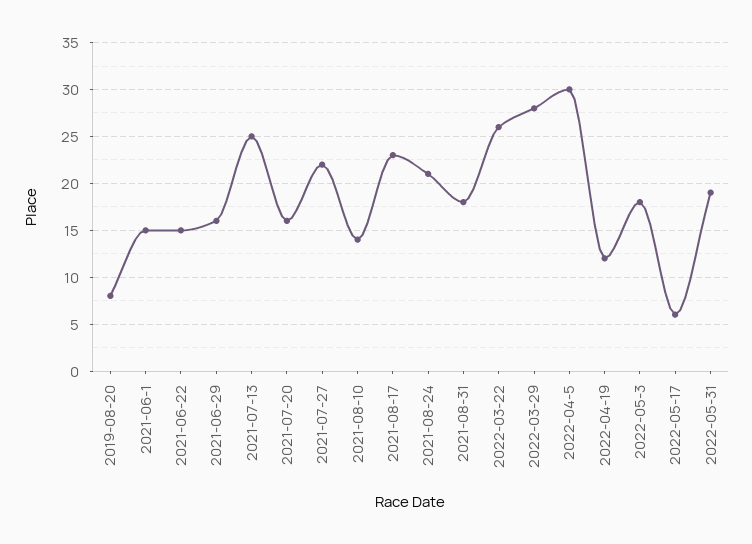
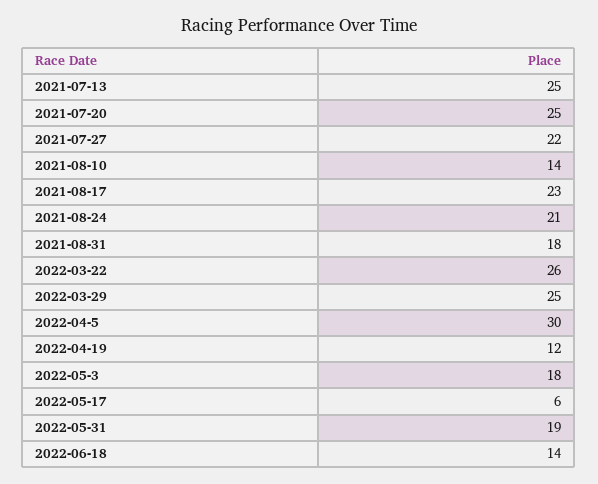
2019-08-20: 8 -> none
2021-06-1: 15 -> none
2021-06-22: 15 -> none
2021-06-29: 16 -> none
2021-07-20: 16 -> 25
2022-03-29: 28 -> 25
2022-06-18: none -> 14

